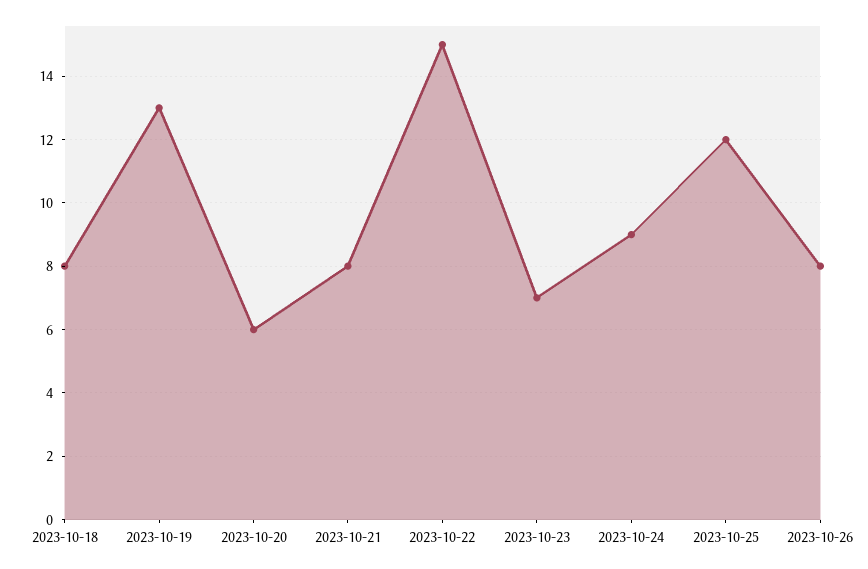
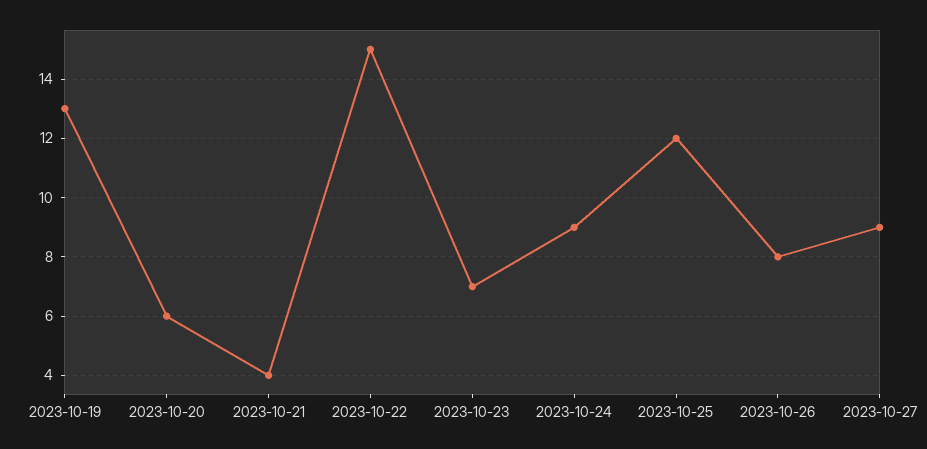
2023-10-18: 8 -> none
2023-10-21: 8 -> 4
2023-10-27: none -> 9

